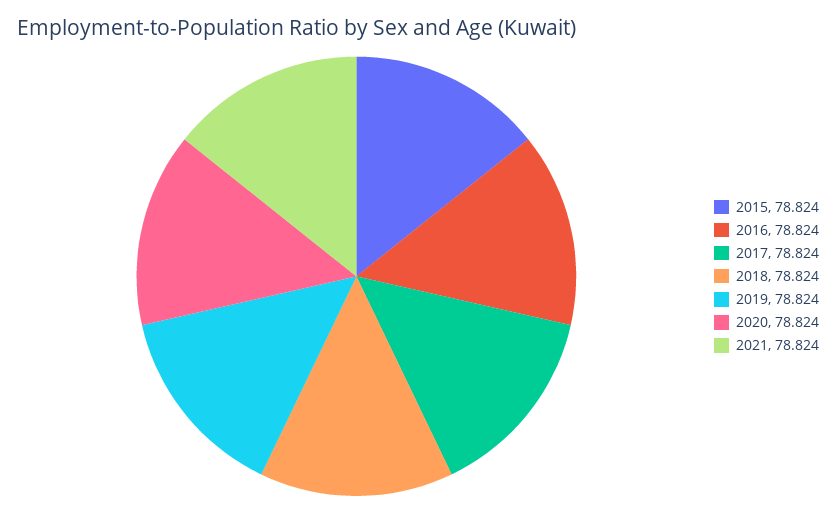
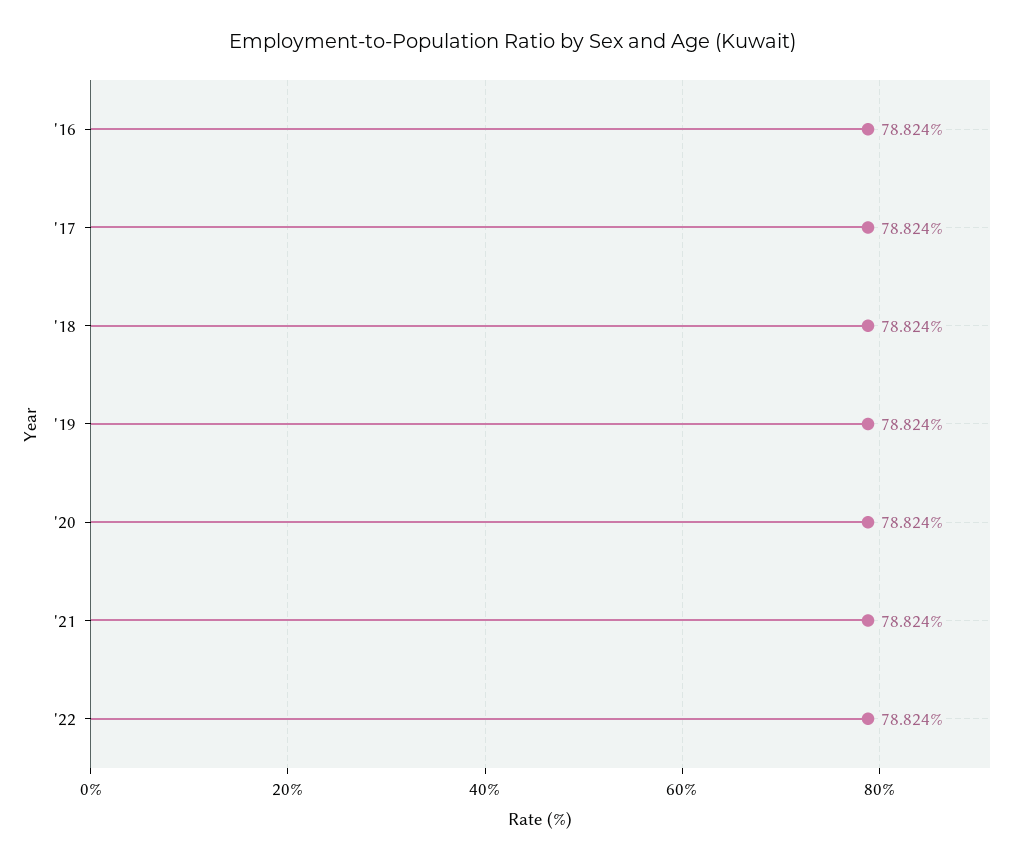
2015: 78.824 -> none
'22: none -> 78.824

